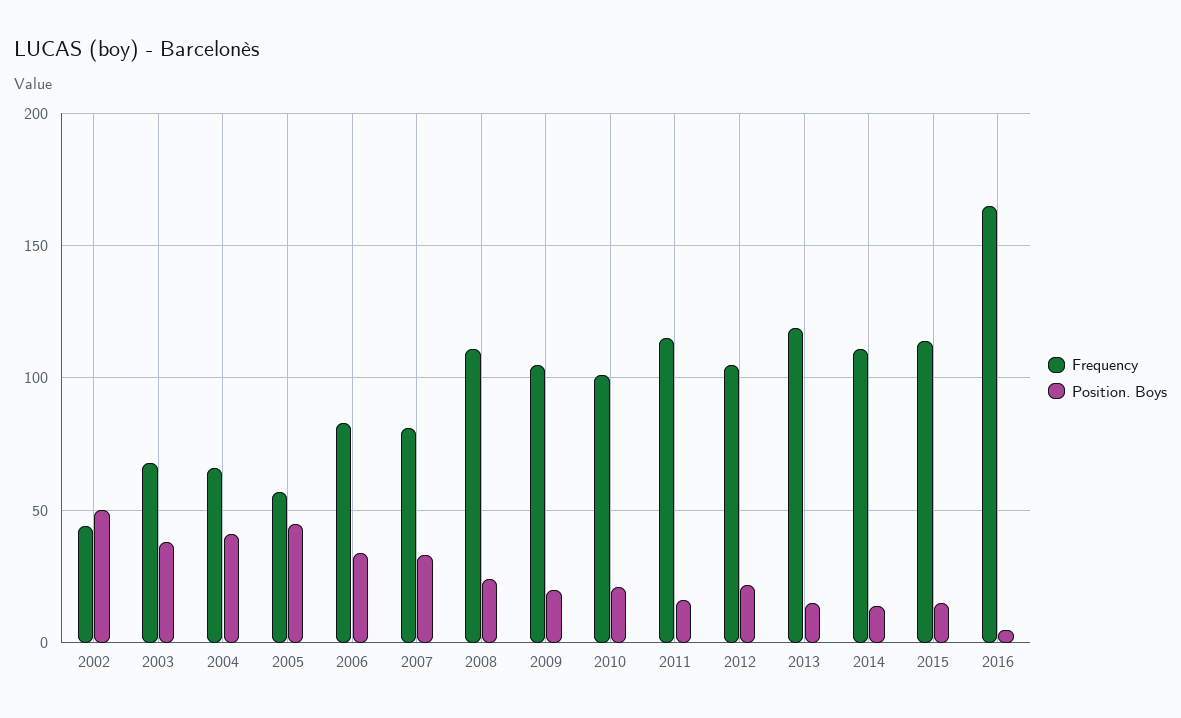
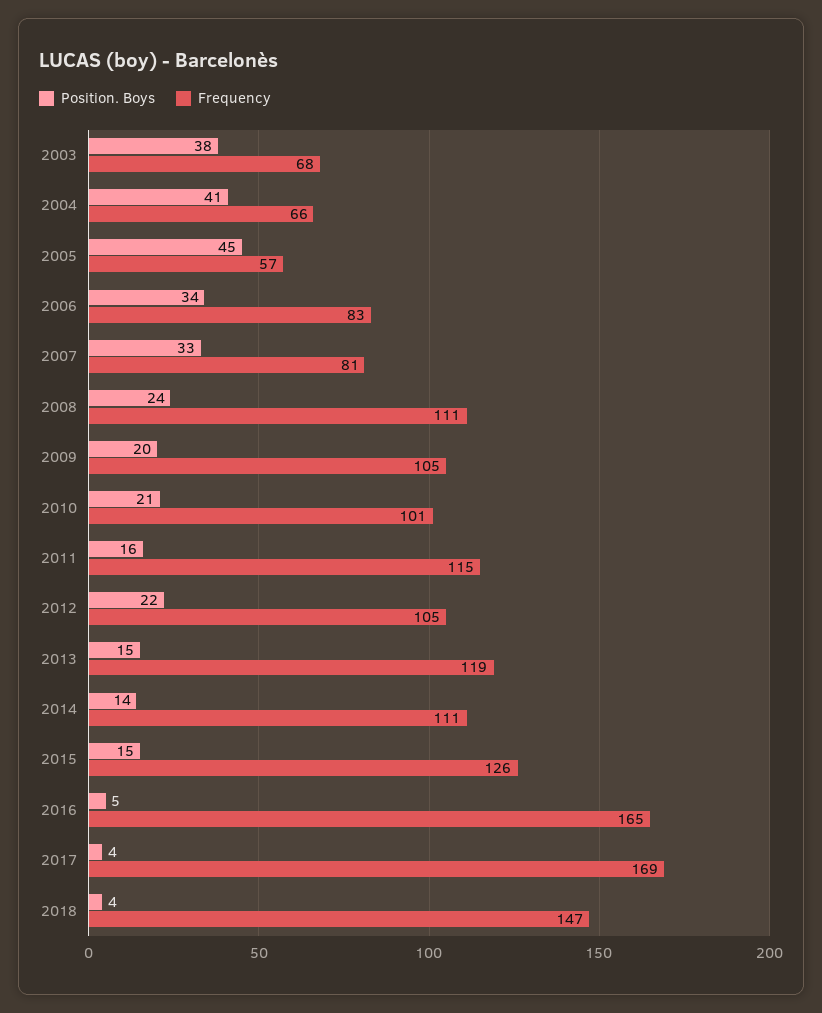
Frequency, 2002: 45 -> none
Position. Boys, 2002: 50 -> none
Frequency, 2015: 115 -> 126
Position. Boys, 2017: none -> 4
Frequency, 2017: none -> 169
Position. Boys, 2018: none -> 4
Frequency, 2018: none -> 147

